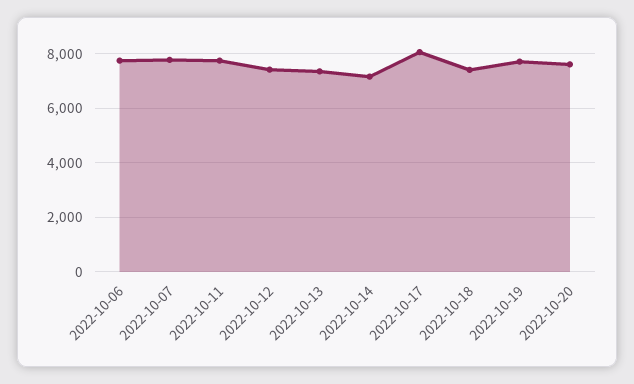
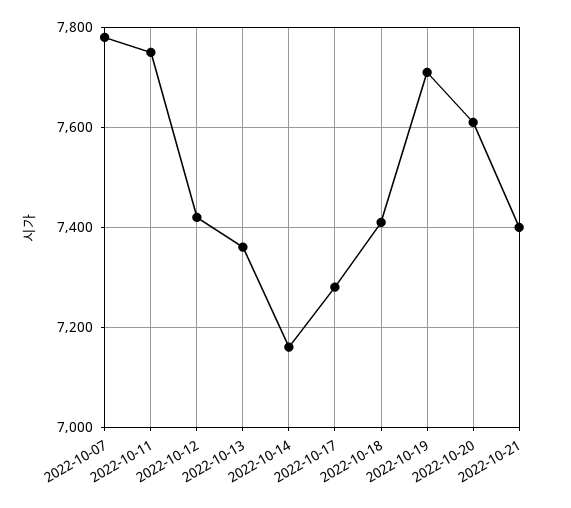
2022-10-06: 7750 -> none
2022-10-17: 8000 -> 7280
2022-10-21: none -> 7400

